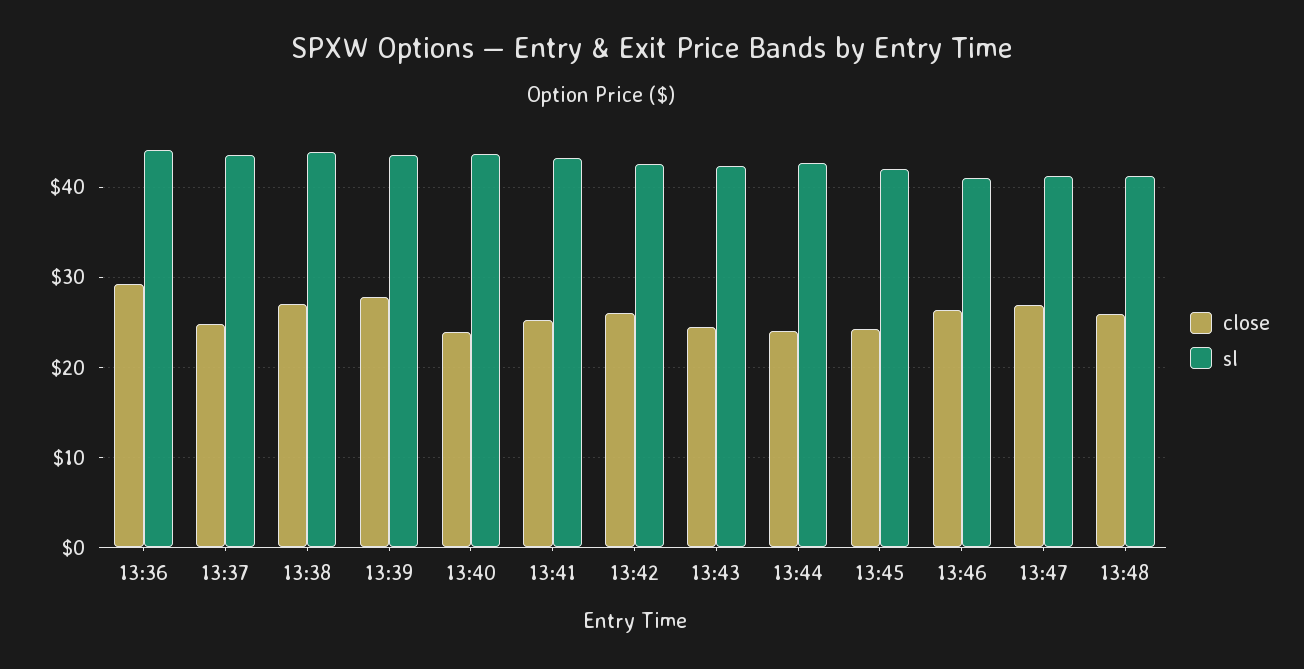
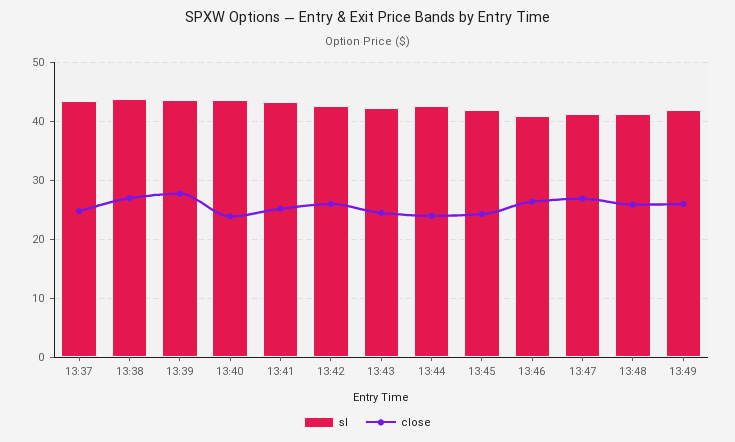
close, 13:36: 29 -> none
sl, 13:36: 44 -> none
sl, 13:49: none -> 42
close, 13:49: none -> 26

